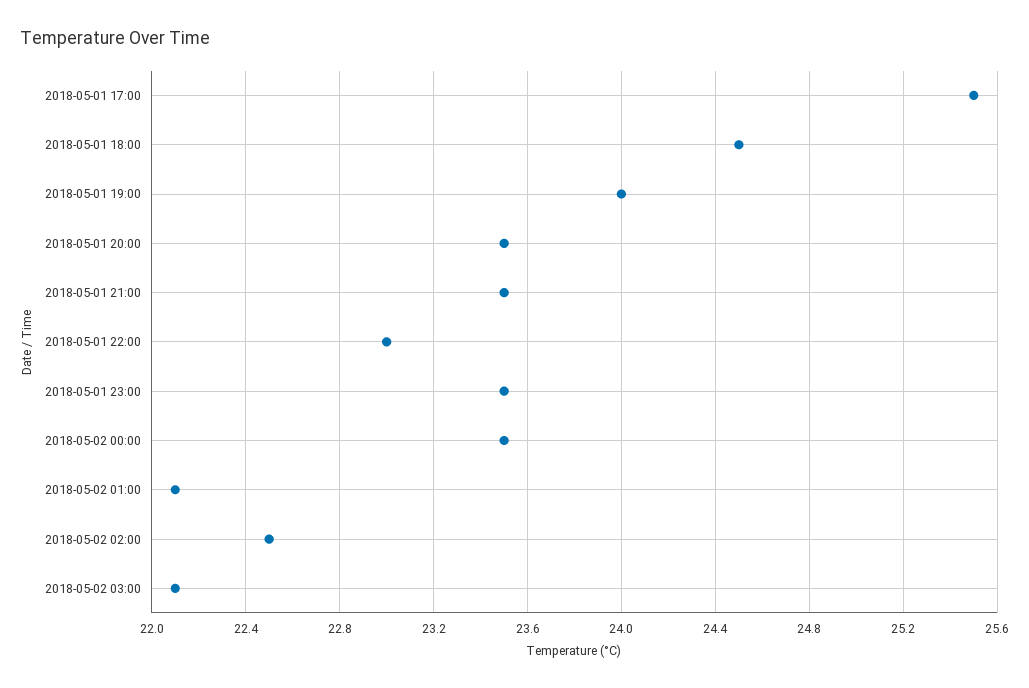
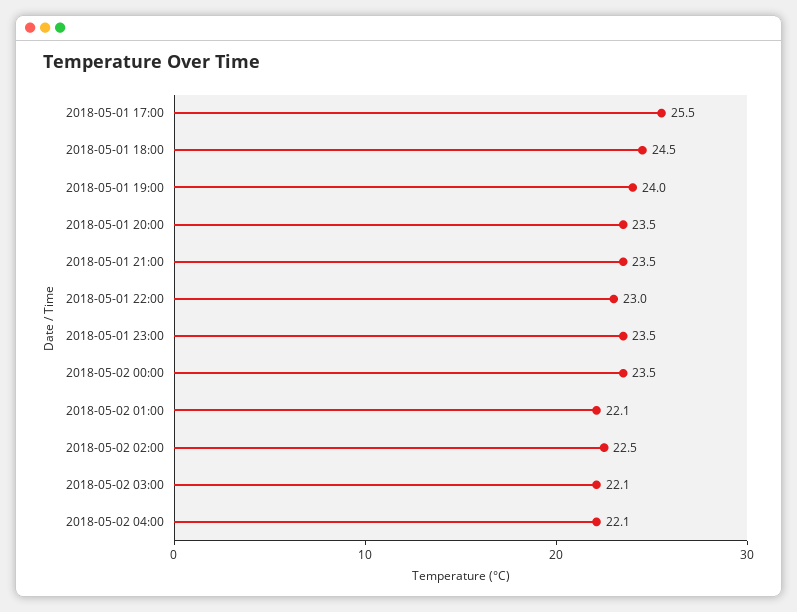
2018-05-02 04:00: none -> 22.1

